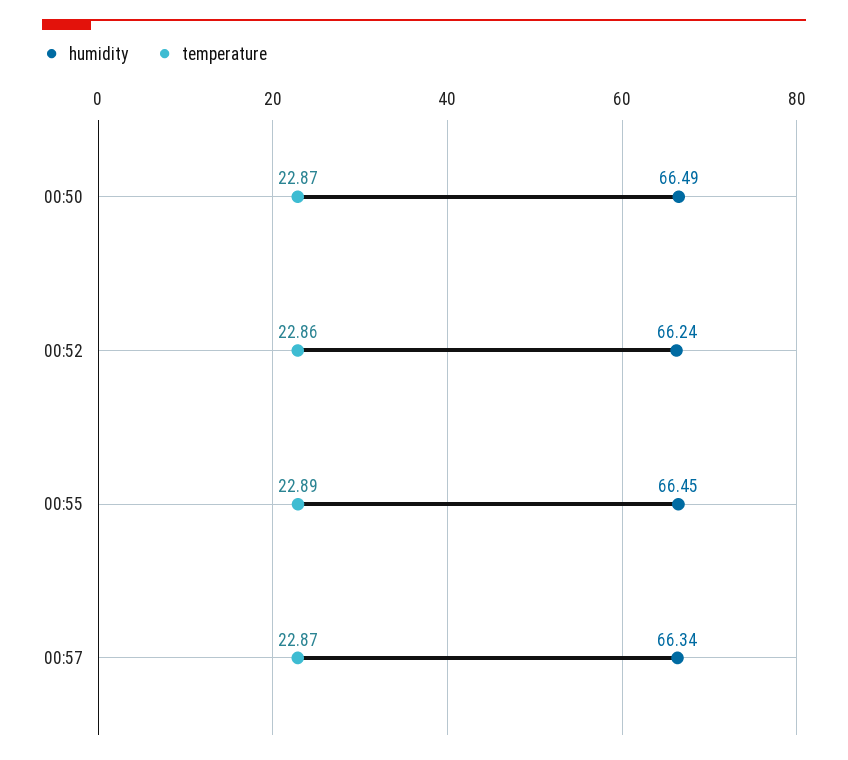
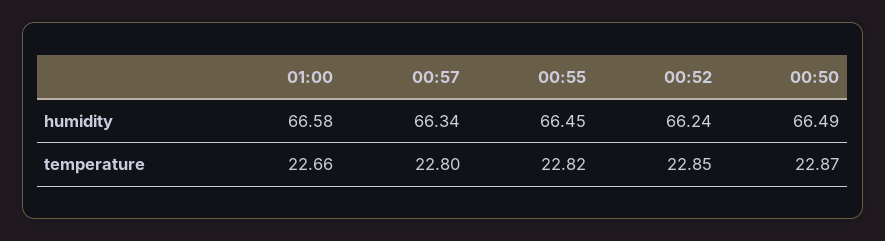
temperature, 00:52: 22.86 -> 22.85
temperature, 00:55: 22.89 -> 22.82
temperature, 00:57: 22.87 -> 22.8
humidity, 01:00: none -> 66.58
temperature, 01:00: none -> 22.66

